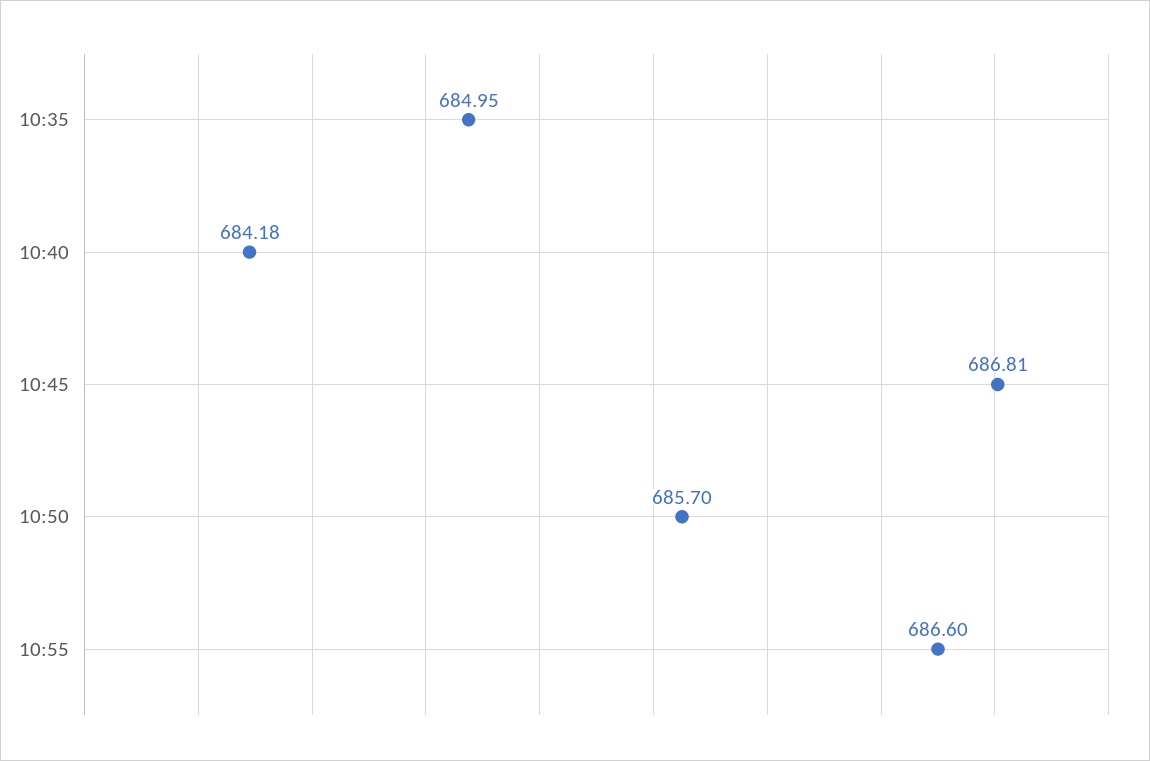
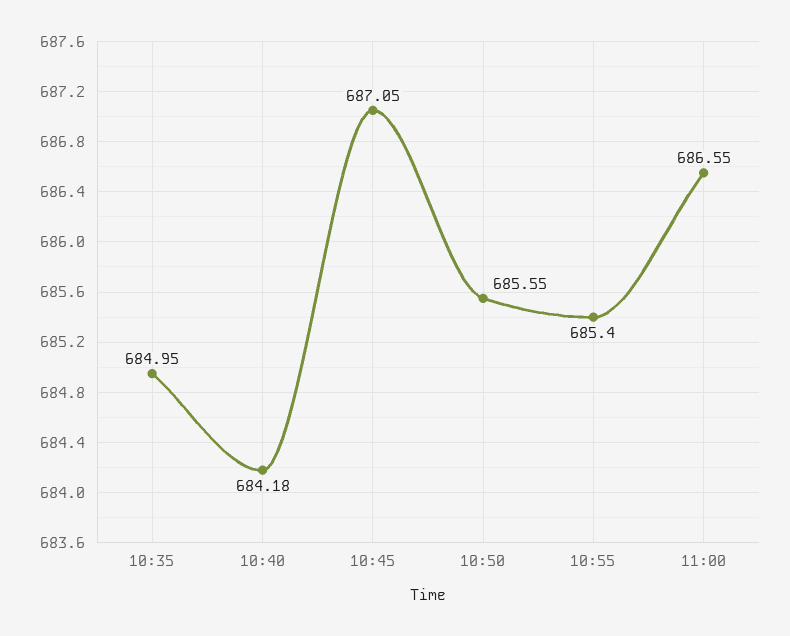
10:45: 686.81 -> 687.05
10:50: 685.7 -> 685.55
10:55: 686.6 -> 685.4
11:00: none -> 686.55

